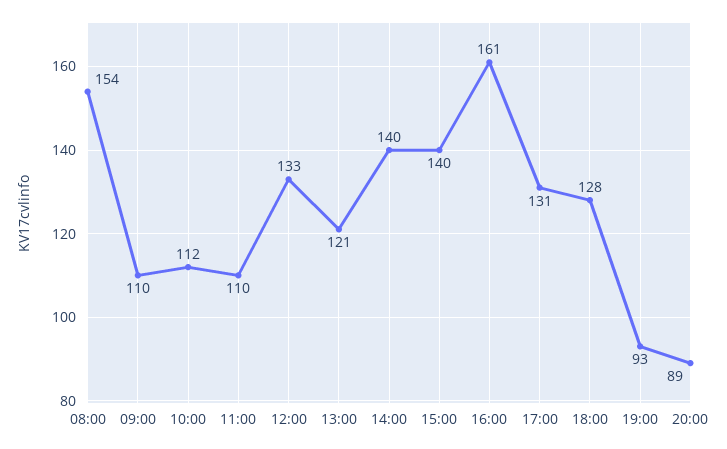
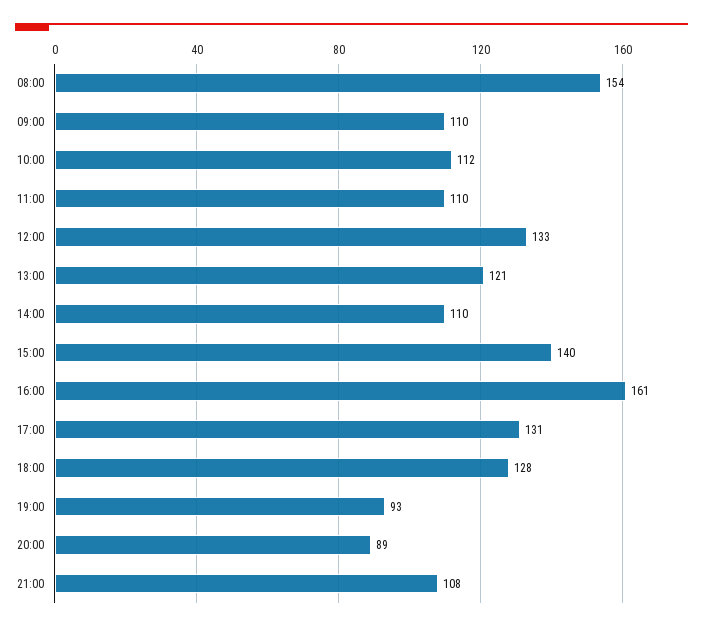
14:00: 140 -> 110
21:00: none -> 108

